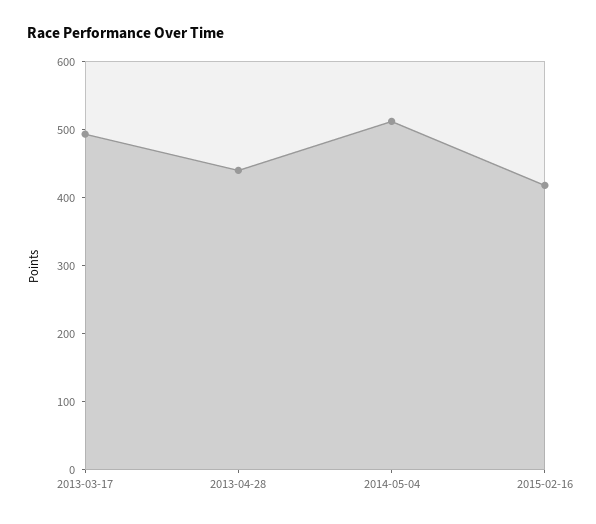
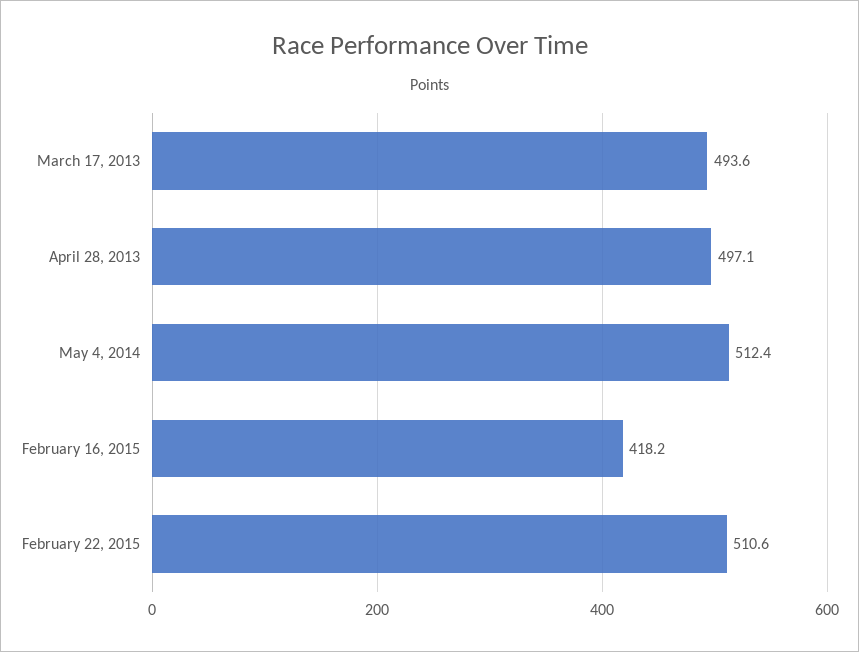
2013-04-28: 440 -> 497.1
February 22, 2015: none -> 510.6

